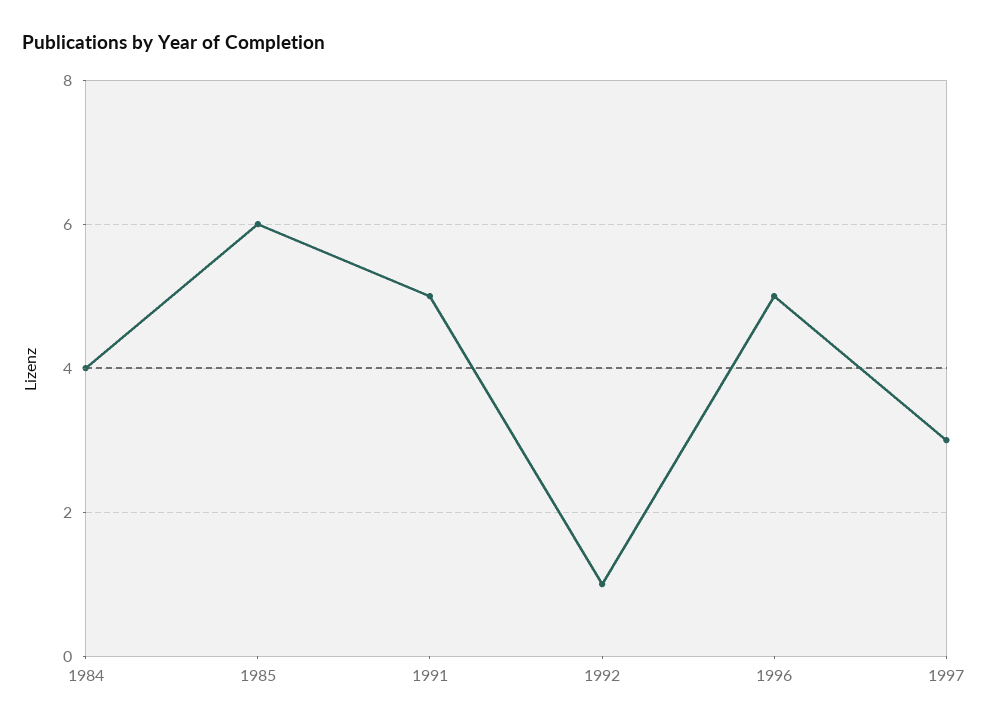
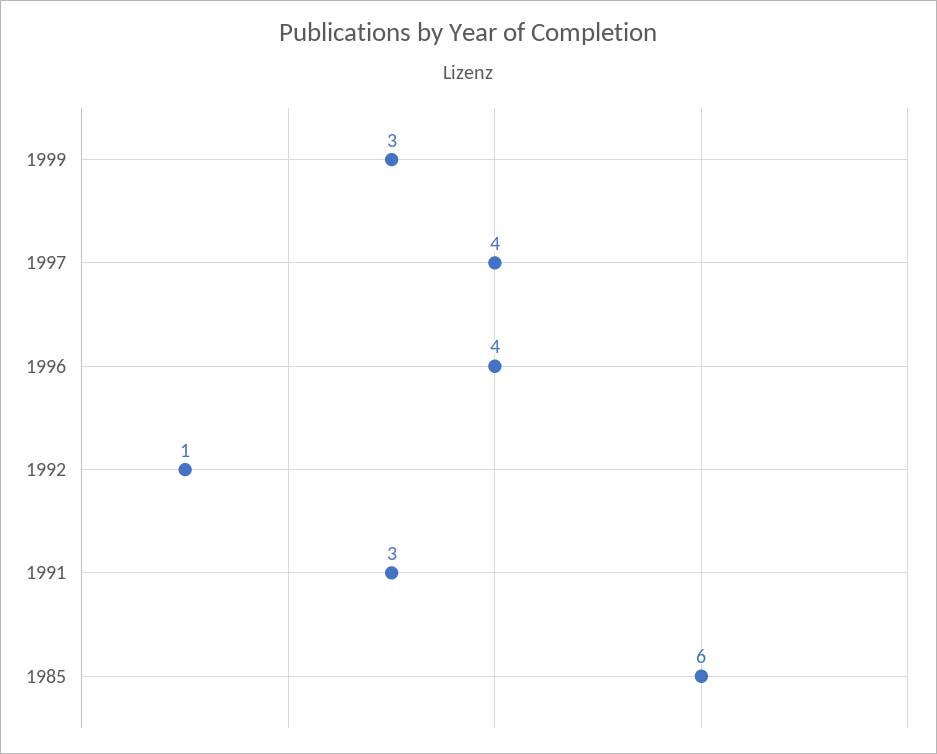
1984: 4 -> none
1991: 5 -> 3
1996: 5 -> 4
1997: 3 -> 4
1999: none -> 3

